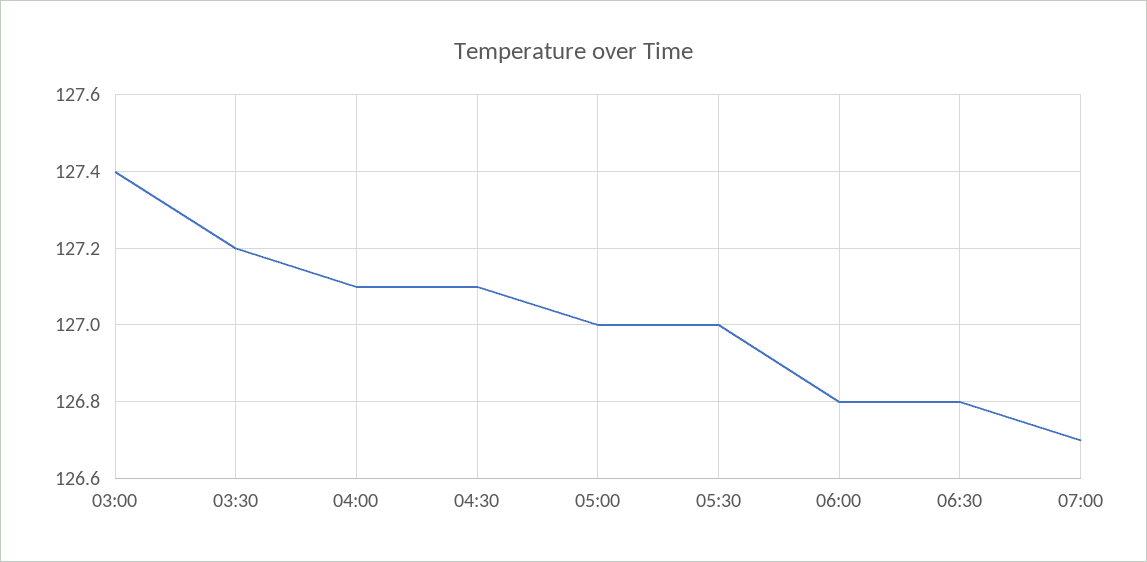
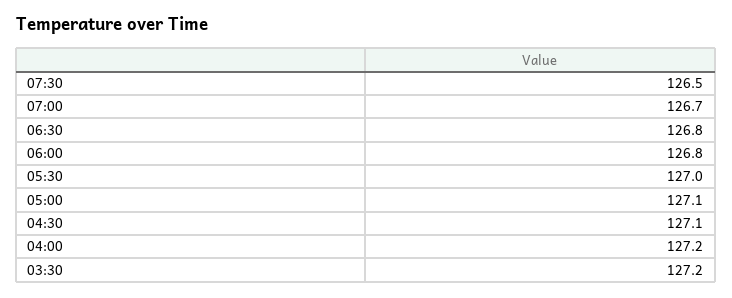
03:00: 127.4 -> none
04:00: 127.1 -> 127.2
05:00: 127 -> 127.1
07:30: none -> 126.5

